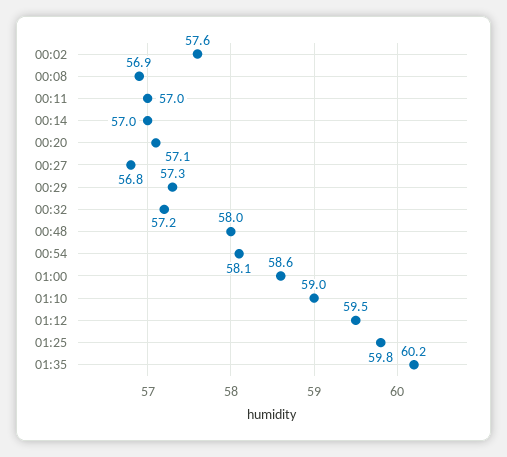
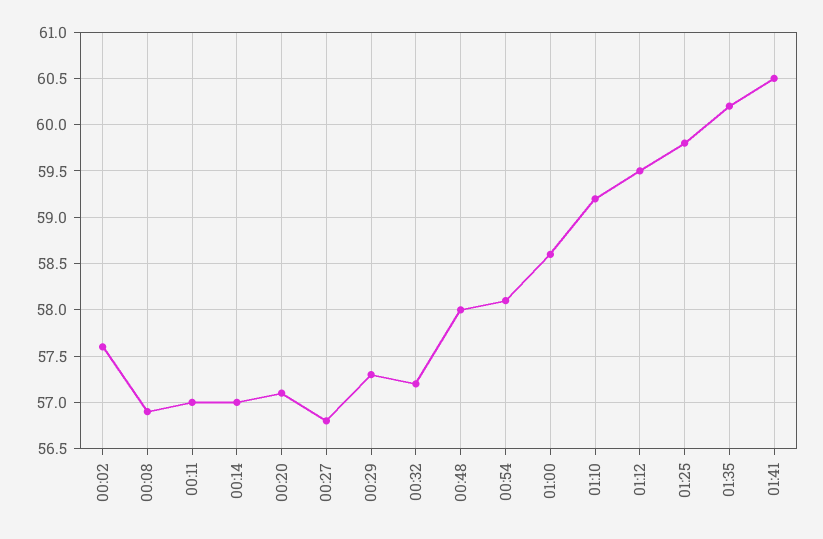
01:10: 59 -> 59.2
01:41: none -> 60.5

